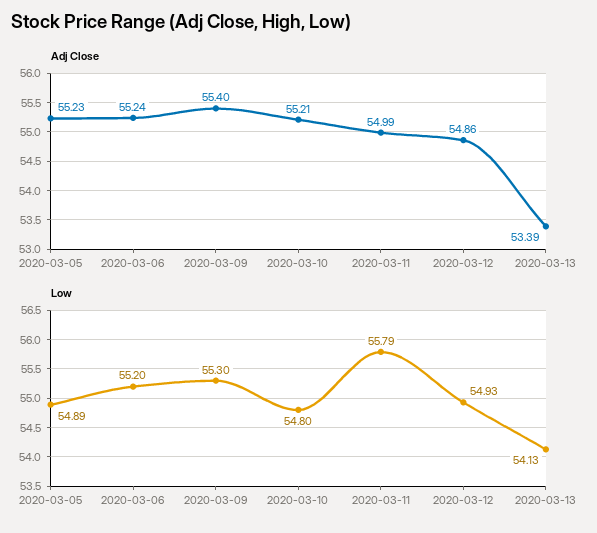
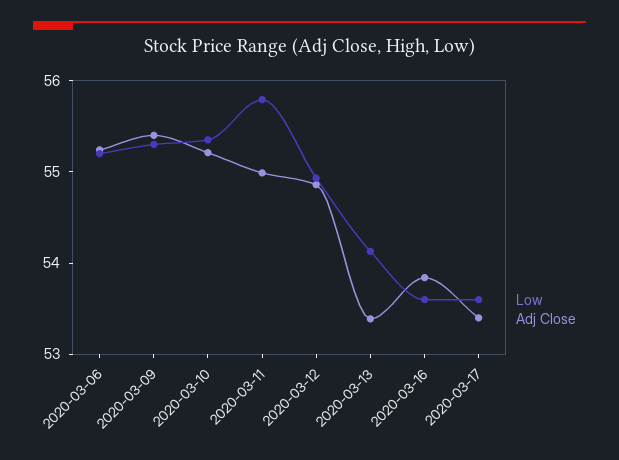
Adj Close, 2020-03-05: 55.23 -> none
Low, 2020-03-05: 54.89 -> none
Low, 2020-03-10: 54.8 -> 55.4
Low, 2020-03-16: none -> 53.6
Adj Close, 2020-03-16: none -> 53.8
Low, 2020-03-17: none -> 53.6
Adj Close, 2020-03-17: none -> 53.4

